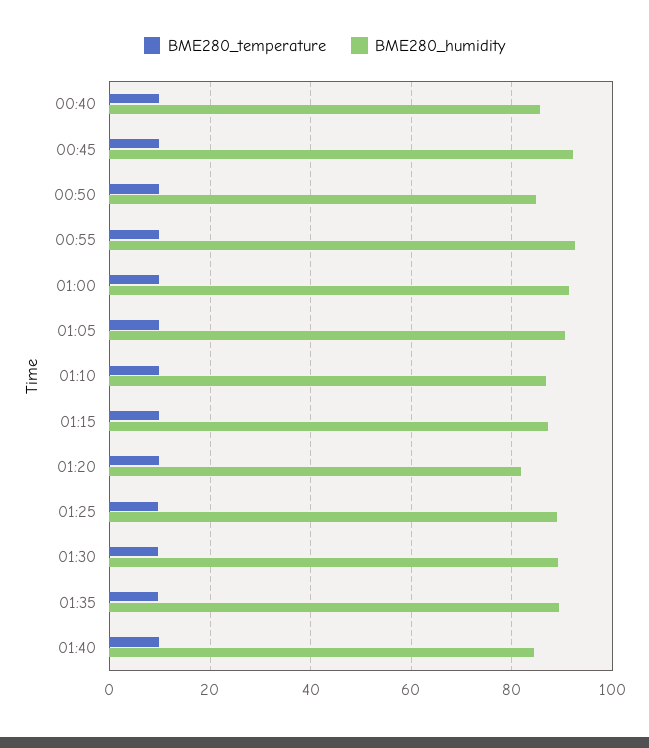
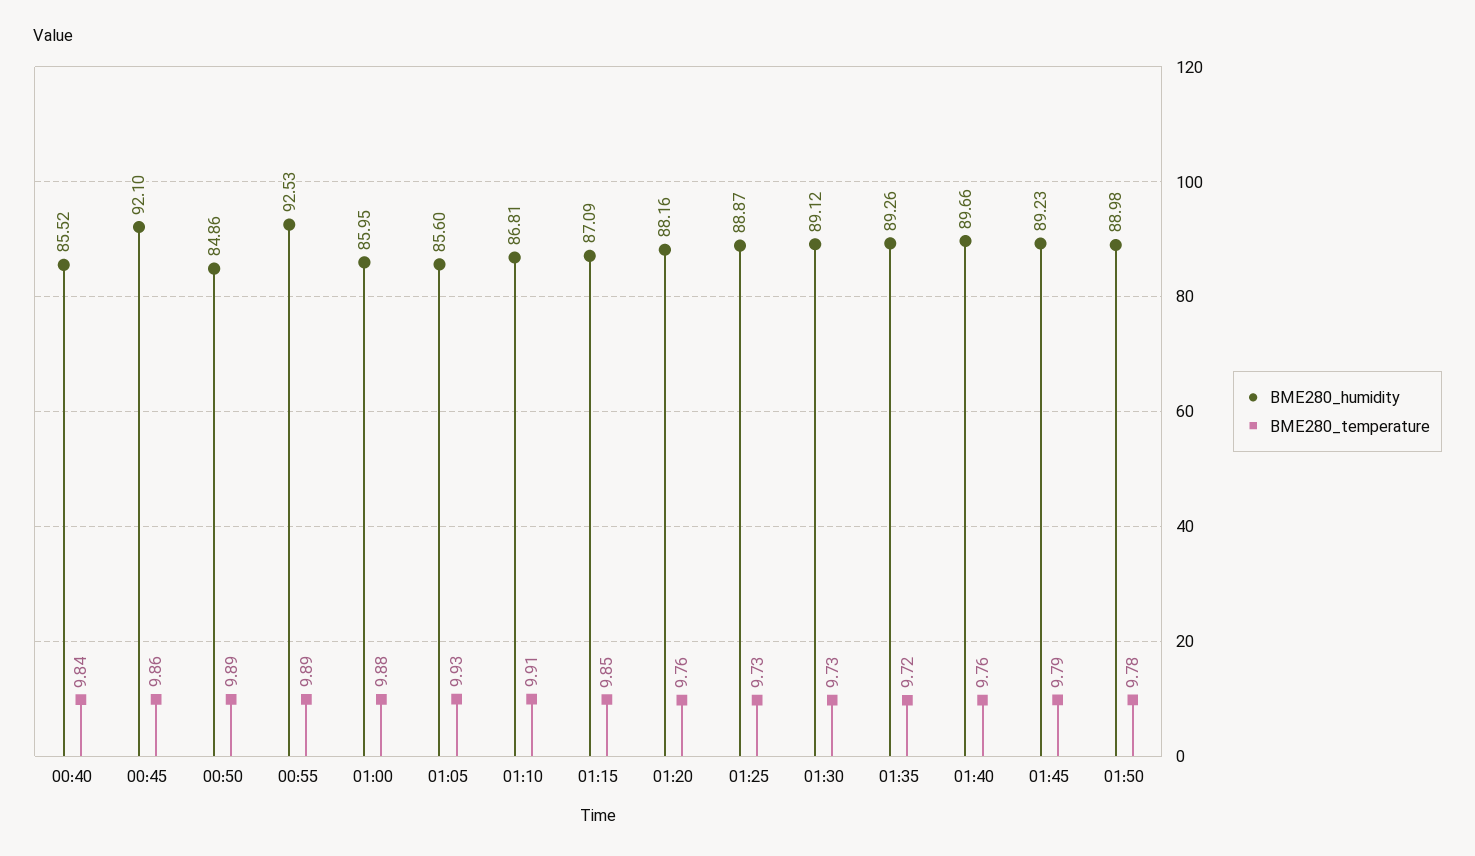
BME280_humidity, 01:00: 92 -> 85.95
BME280_humidity, 01:05: 90 -> 85.6
BME280_humidity, 01:20: 82 -> 88.16
BME280_humidity, 01:40: 84 -> 89.66
BME280_humidity, 01:45: none -> 89.23
BME280_temperature, 01:45: none -> 9.79
BME280_humidity, 01:50: none -> 88.98
BME280_temperature, 01:50: none -> 9.78

